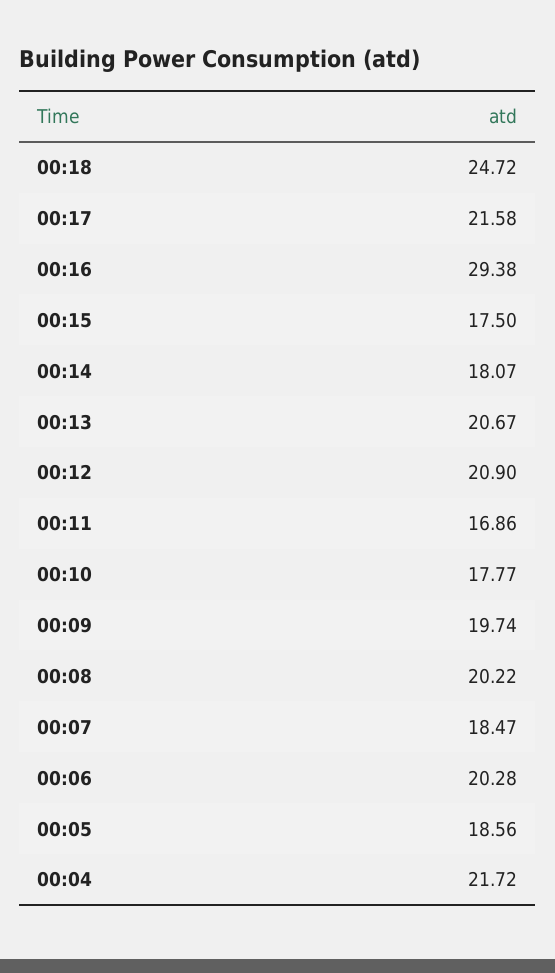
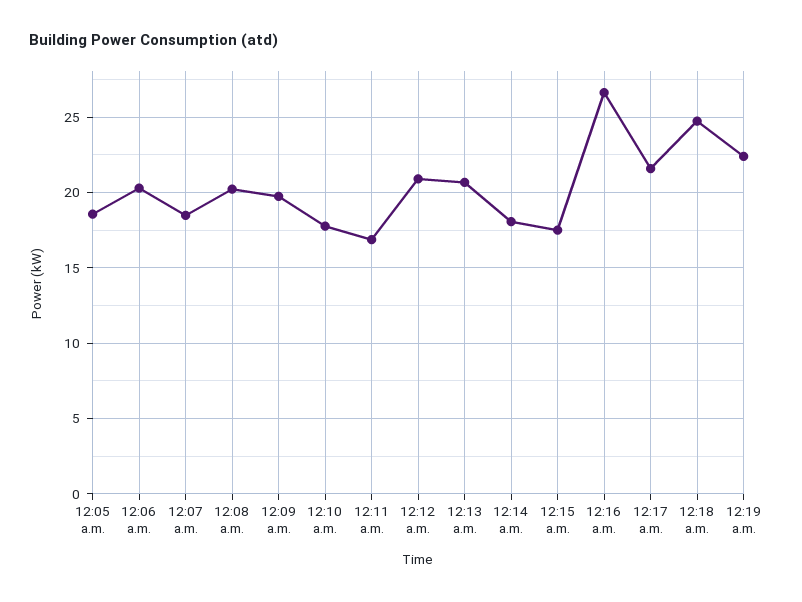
00:16: 29.38 -> 26.5
00:04: 21.72 -> none
12:19 a.m.: none -> 22.5

